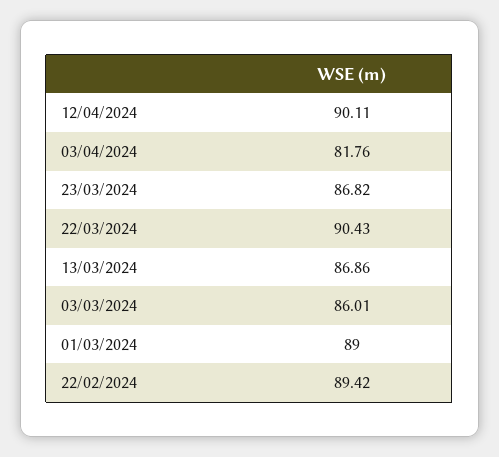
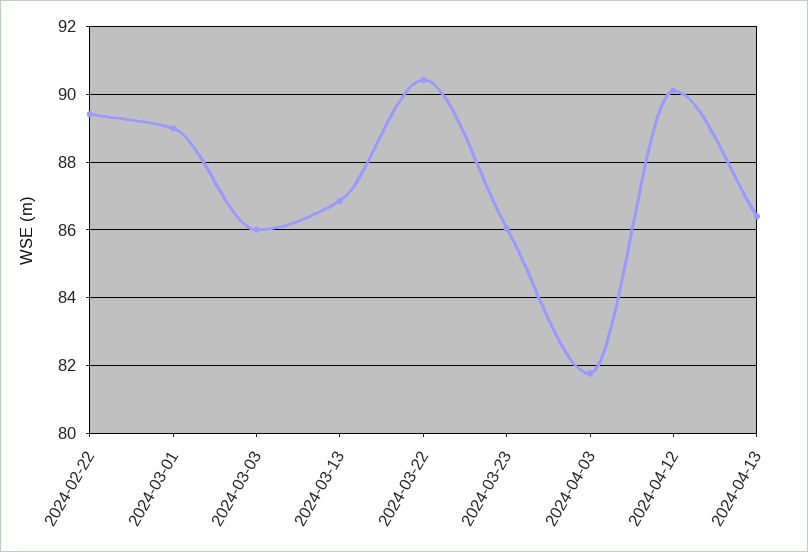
23/03/2024: 86.82 -> 86
2024-04-13: none -> 86.4

